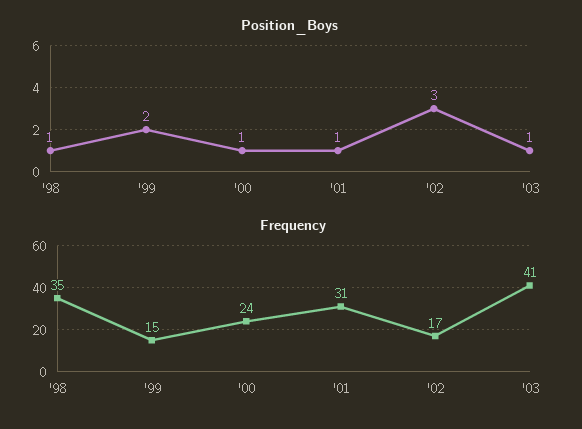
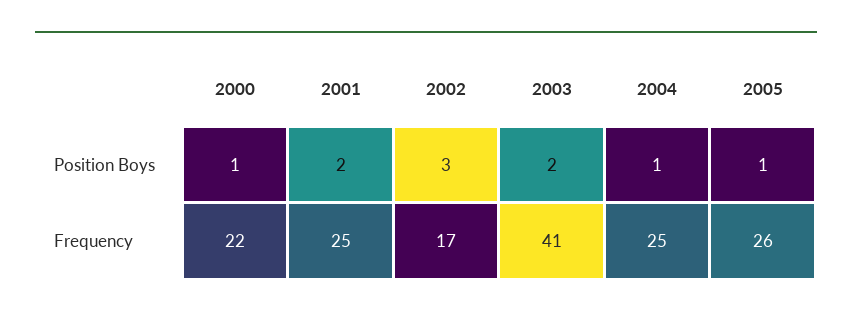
Position_Boys, '98: 1 -> none
Position_Boys, '99: 2 -> none
Position_Boys, '01: 1 -> 2
Position_Boys, '03: 1 -> 2
Frequency, '98: 35 -> none
Frequency, '99: 15 -> none
Frequency, '00: 24 -> 22
Frequency, '01: 31 -> 25
Position_Boys, 2004: none -> 1
Position_Boys, 2005: none -> 1
Frequency, 2004: none -> 25
Frequency, 2005: none -> 26

